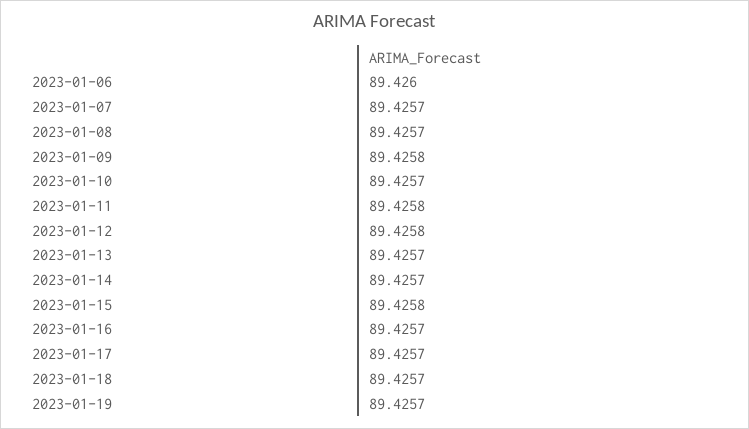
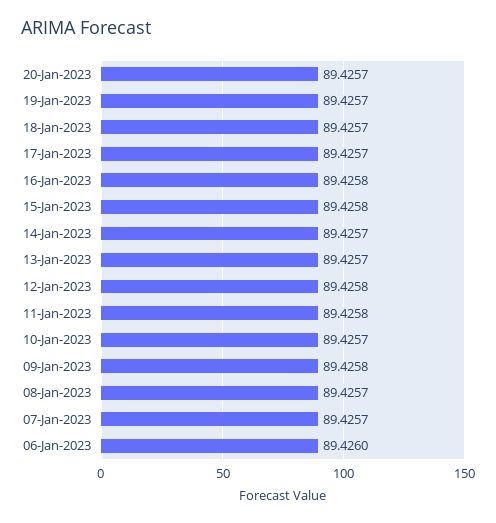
2023-01-16: 89.4257 -> 89.4258
20-Jan-2023: none -> 89.4257

